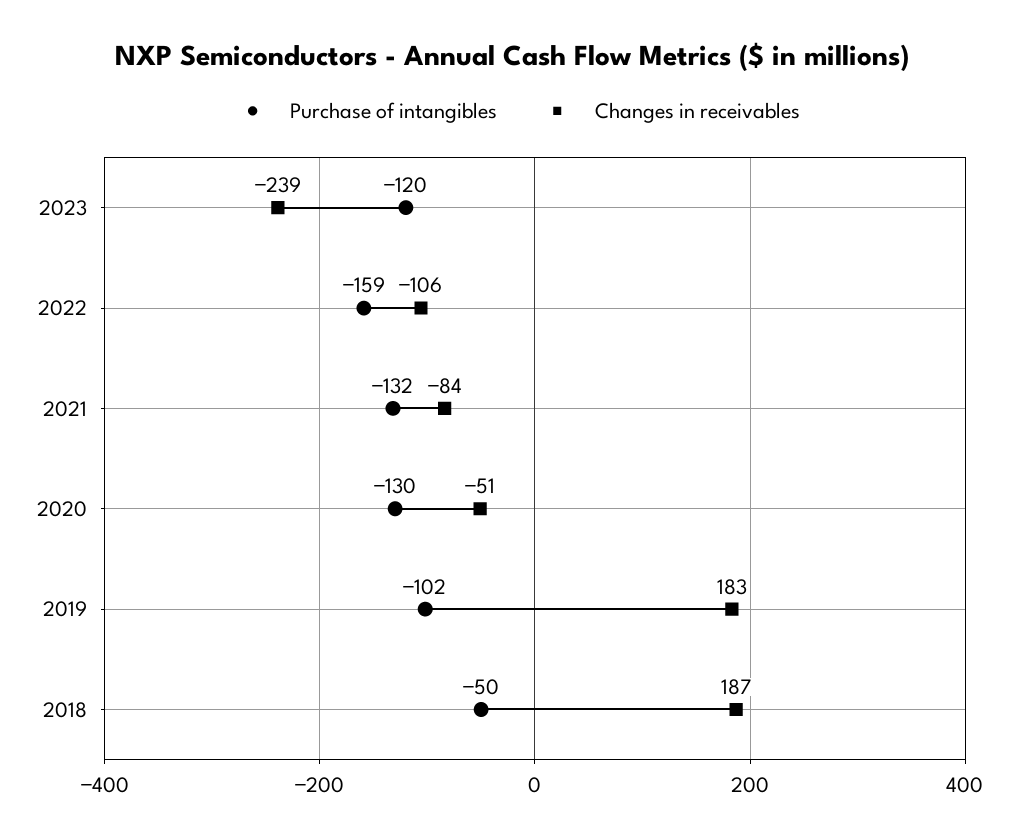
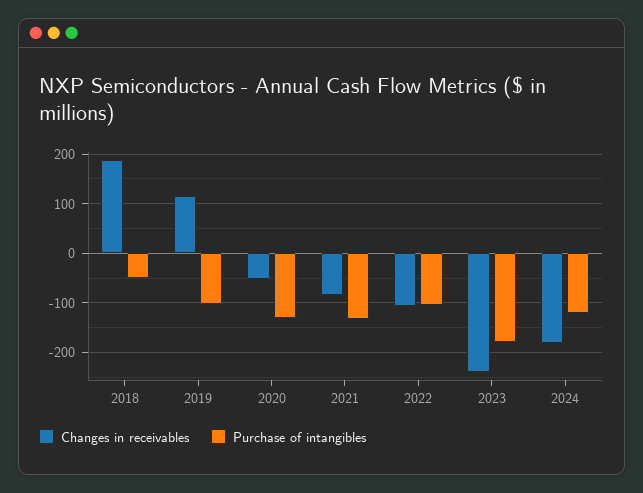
Purchase of intangibles, 2023: -120 -> -180
Purchase of intangibles, 2022: -159 -> -100
Changes in receivables, 2019: 183 -> 120
Changes in receivables, 2024: none -> -180
Purchase of intangibles, 2024: none -> -120

